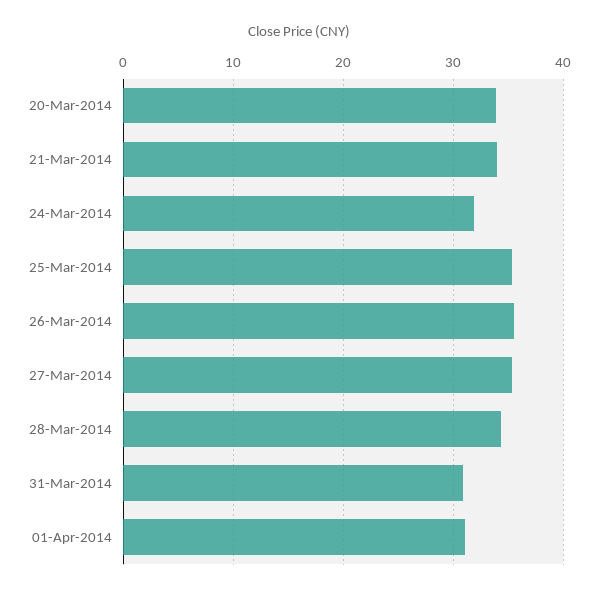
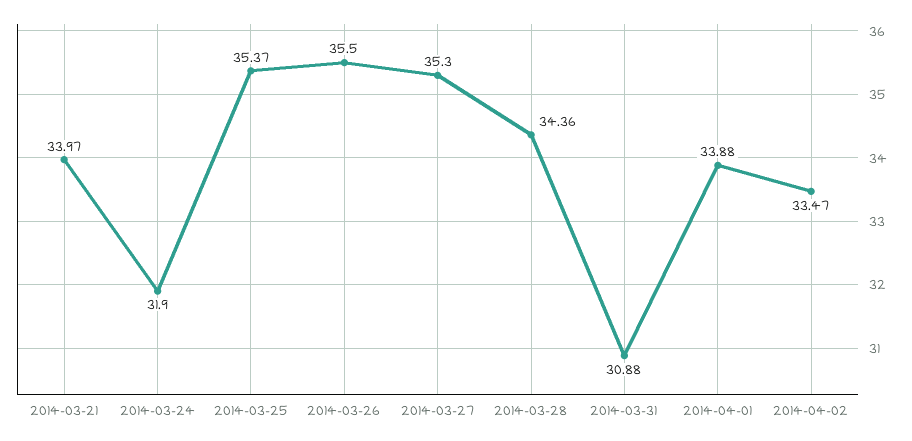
20-Mar-2014: 34 -> none
01-Apr-2014: 31 -> 33.88
2014-04-02: none -> 33.47

